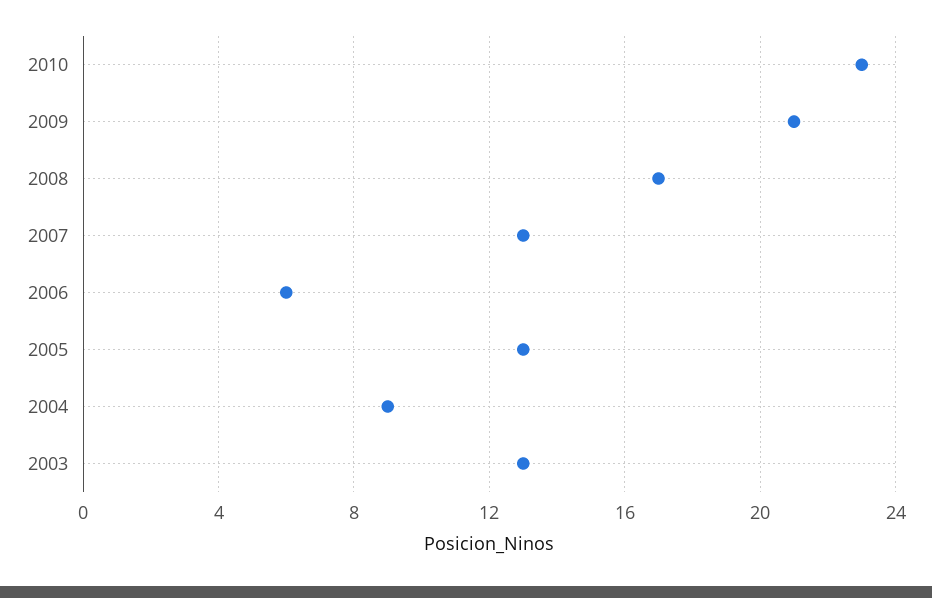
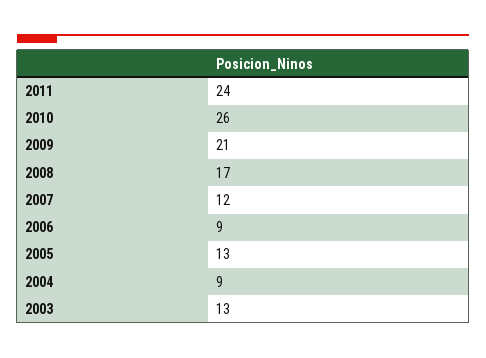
2010: 23 -> 26
2007: 13 -> 12
2006: 6 -> 9
2011: none -> 24

